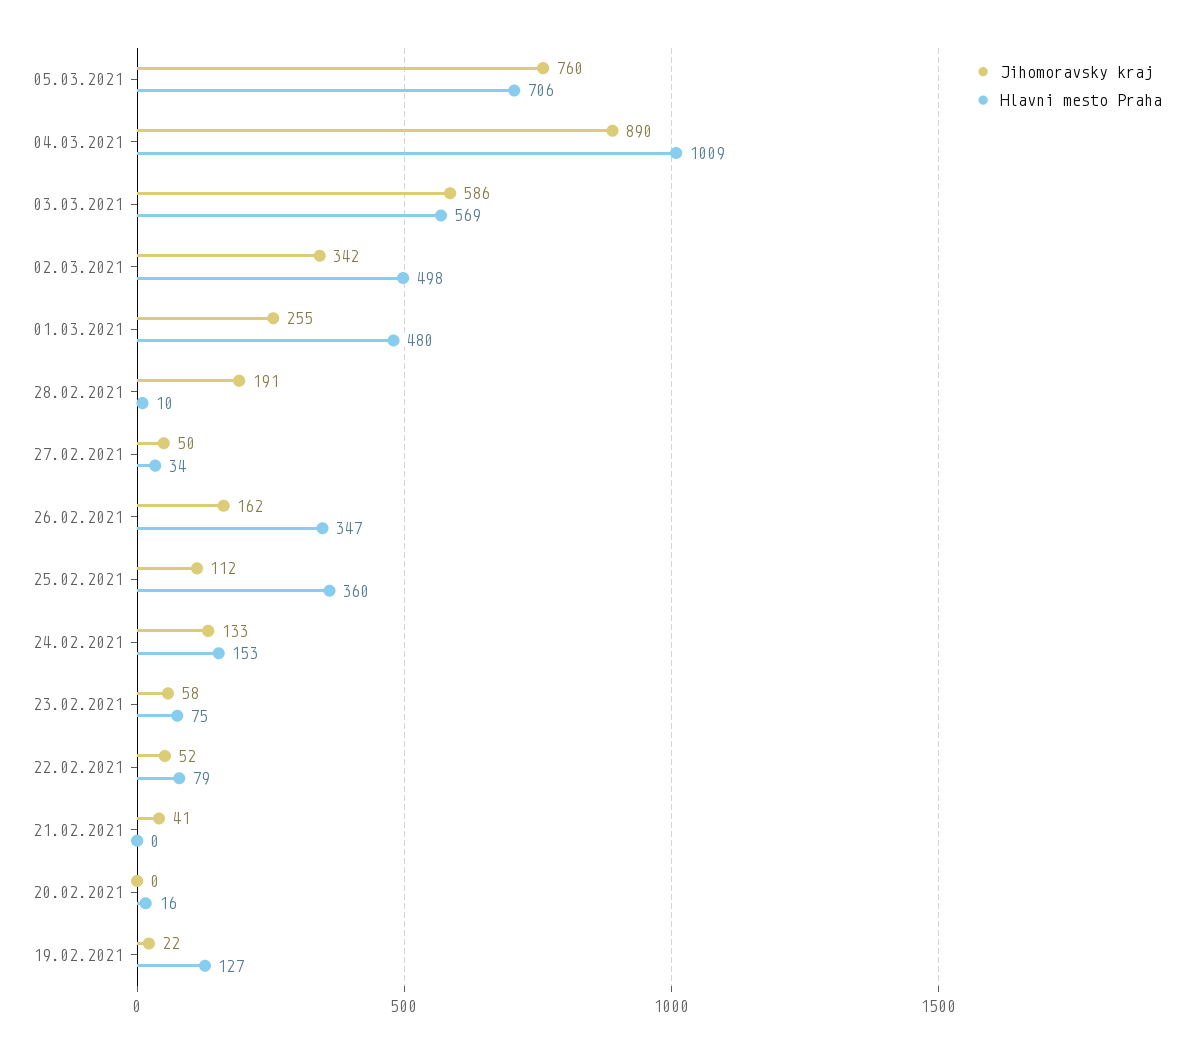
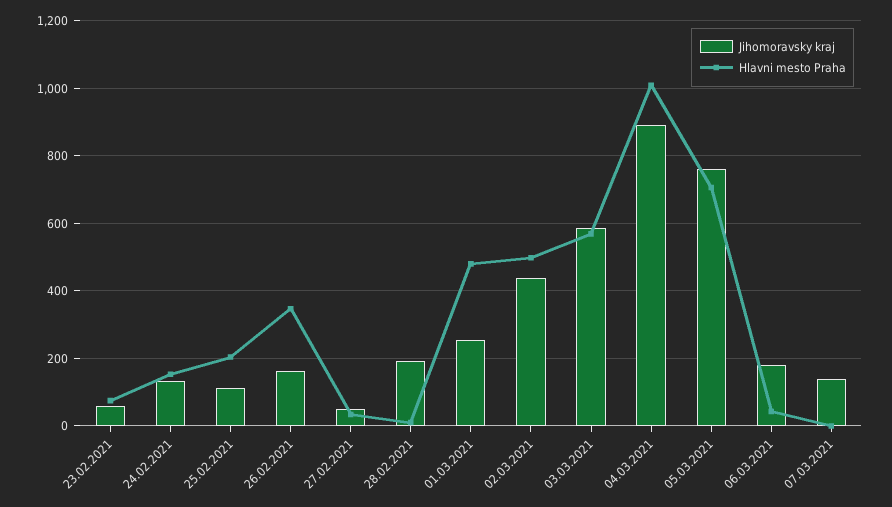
Jihomoravsky kraj, 02.03.2021: 342 -> 440
Hlavni mesto Praha, 25.02.2021: 360 -> 200
Jihomoravsky kraj, 22.02.2021: 52 -> none
Hlavni mesto Praha, 22.02.2021: 79 -> none
Jihomoravsky kraj, 21.02.2021: 41 -> none
Hlavni mesto Praha, 21.02.2021: 0 -> none
Jihomoravsky kraj, 20.02.2021: 0 -> none
Hlavni mesto Praha, 20.02.2021: 16 -> none
Jihomoravsky kraj, 19.02.2021: 22 -> none
Hlavni mesto Praha, 19.02.2021: 127 -> none
Jihomoravsky kraj, 06.03.2021: none -> 180
Hlavni mesto Praha, 06.03.2021: none -> 40
Jihomoravsky kraj, 07.03.2021: none -> 140
Hlavni mesto Praha, 07.03.2021: none -> 0

